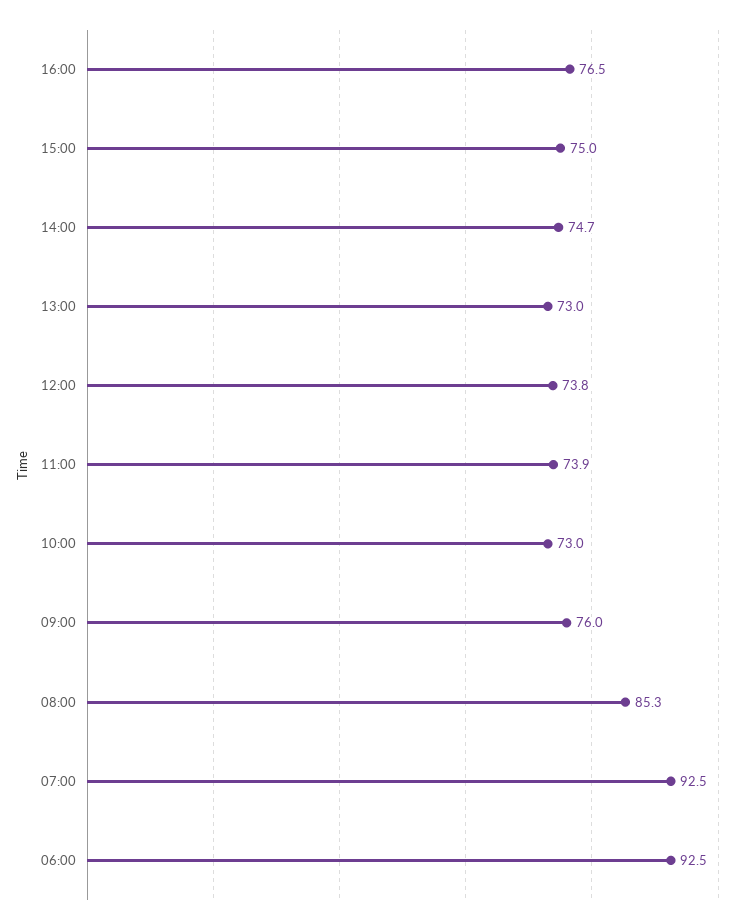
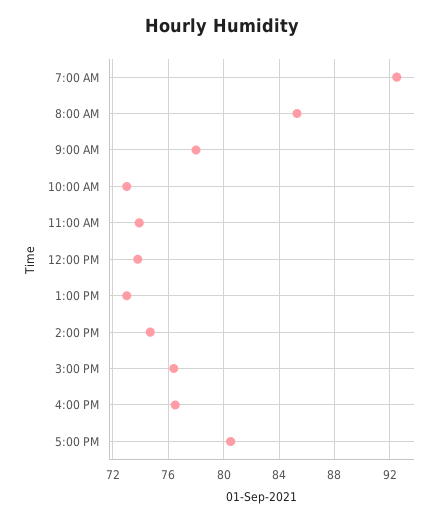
15:00: 75 -> 76.5
09:00: 76 -> 78
06:00: 92.5 -> none
5:00 PM: none -> 80.5

